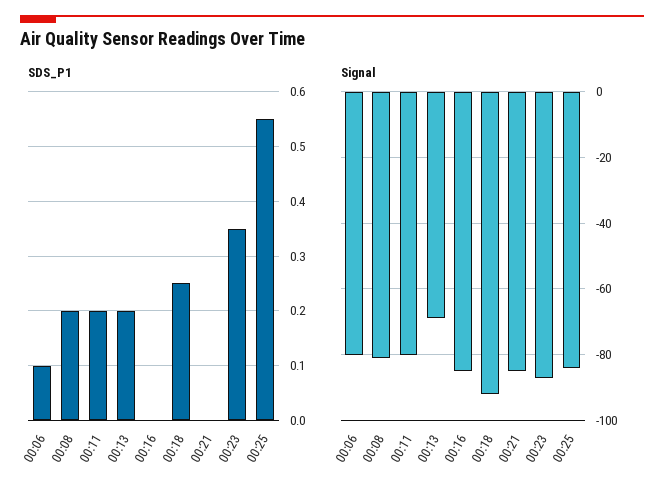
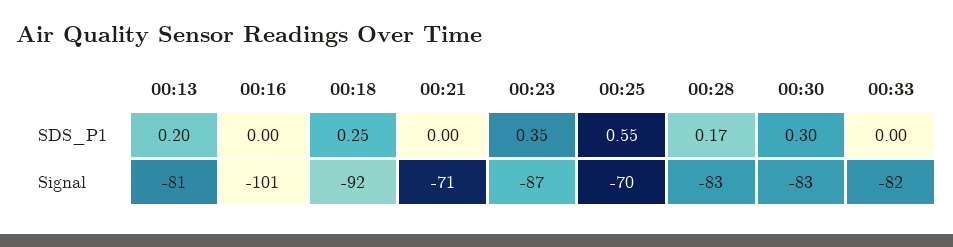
SDS_P1, 00:06: 0.1 -> none
SDS_P1, 00:08: 0.2 -> none
SDS_P1, 00:11: 0.2 -> none
Signal, 00:06: -80 -> none
Signal, 00:08: -80 -> none
Signal, 00:11: -80 -> none
Signal, 00:13: -70 -> -81
Signal, 00:16: -85 -> -101
Signal, 00:21: -85 -> -71
Signal, 00:25: -85 -> -70
SDS_P1, 00:28: none -> 0.17
SDS_P1, 00:30: none -> 0.3
SDS_P1, 00:33: none -> 0
Signal, 00:28: none -> -83
Signal, 00:30: none -> -83
Signal, 00:33: none -> -82

